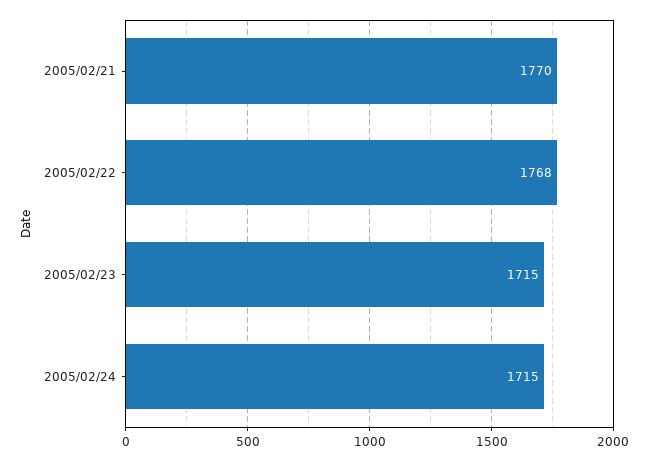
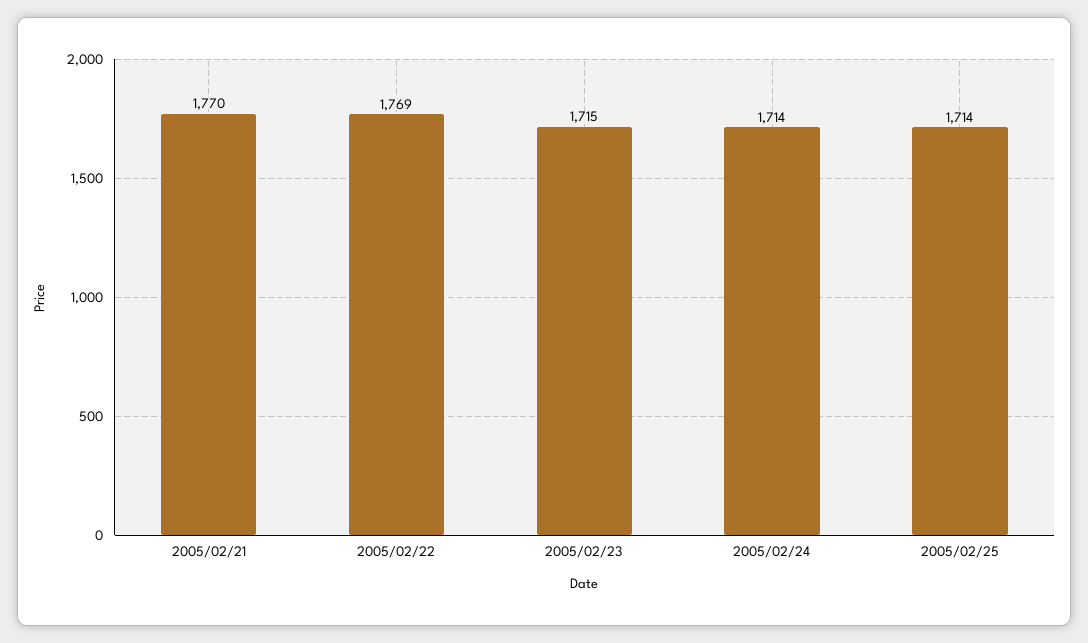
2005/02/22: 1768 -> 1769
2005/02/24: 1715 -> 1714
2005/02/25: none -> 1714

